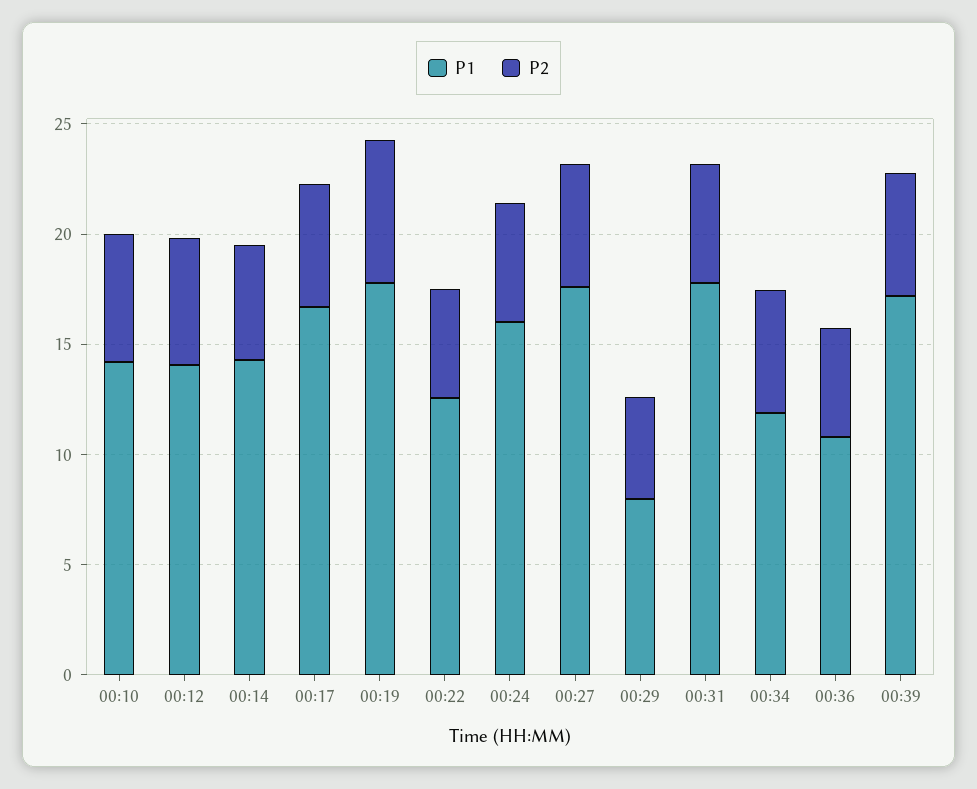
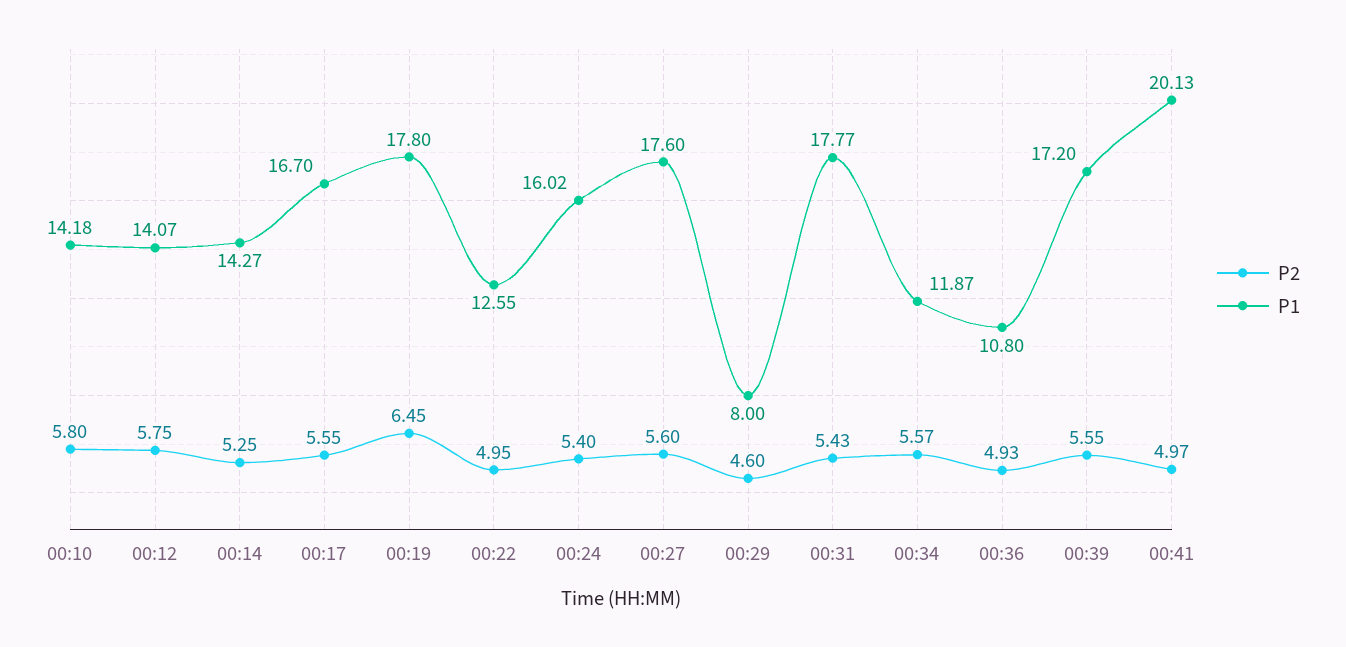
P2, 00:41: none -> 4.97
P1, 00:41: none -> 20.13

